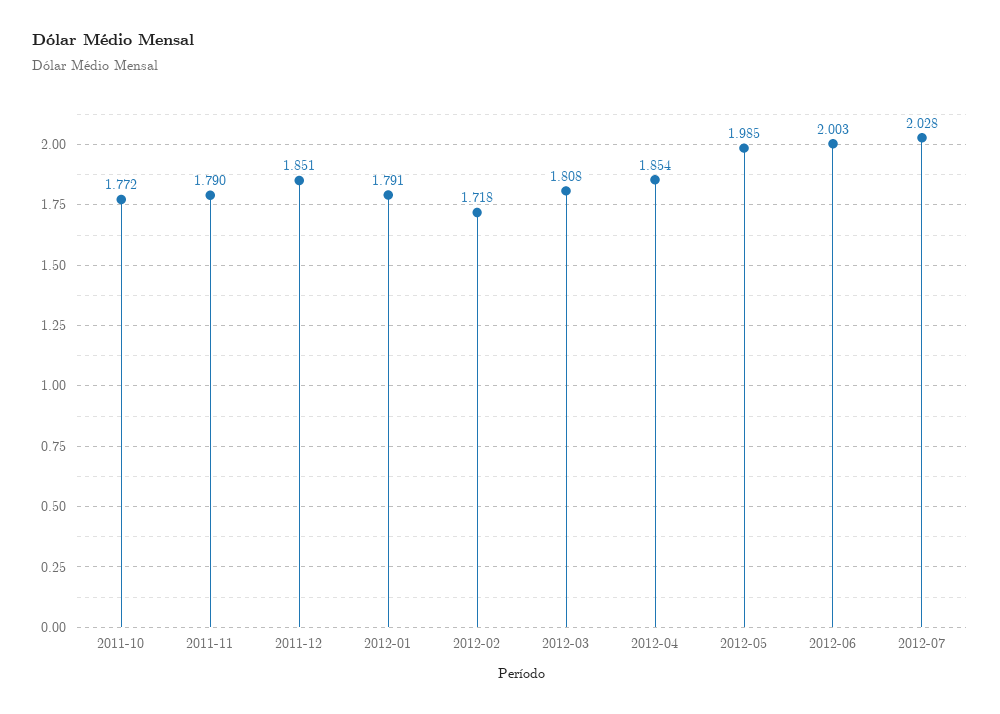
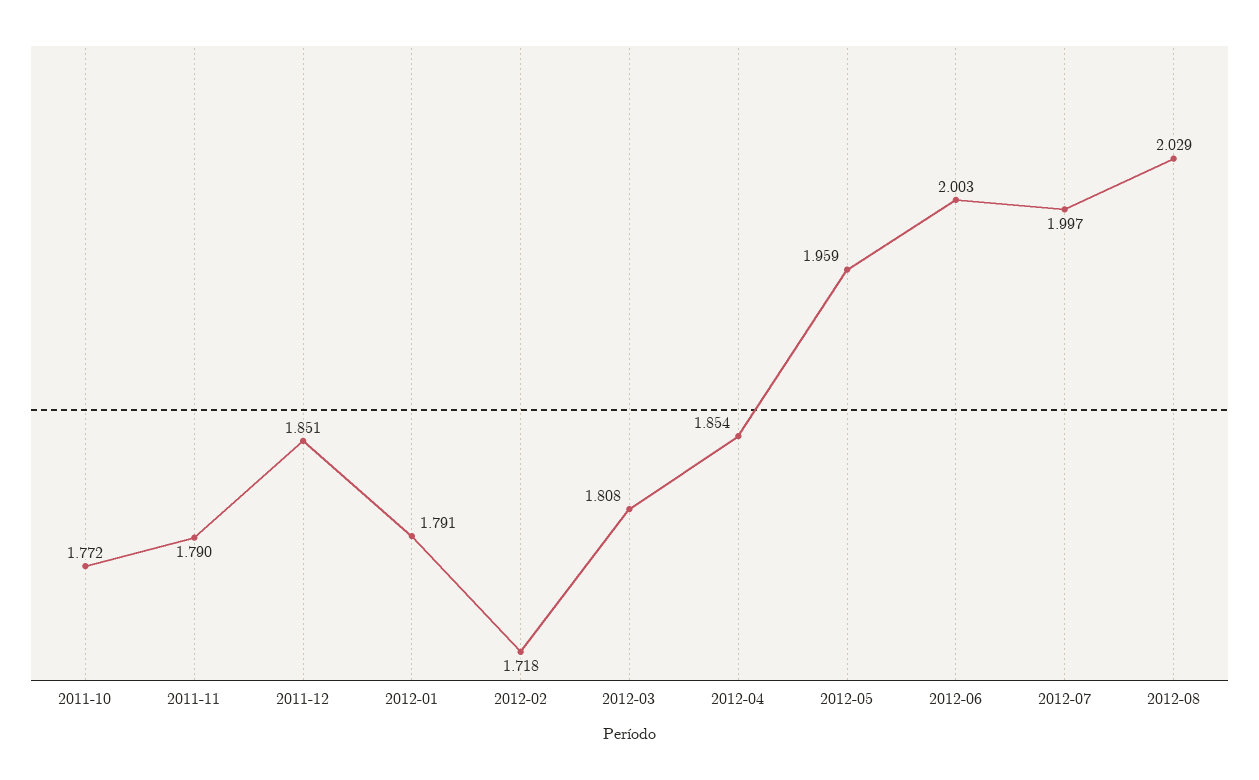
2012-05: 1.985 -> 1.959
2012-07: 2.028 -> 1.997
2012-08: none -> 2.029

